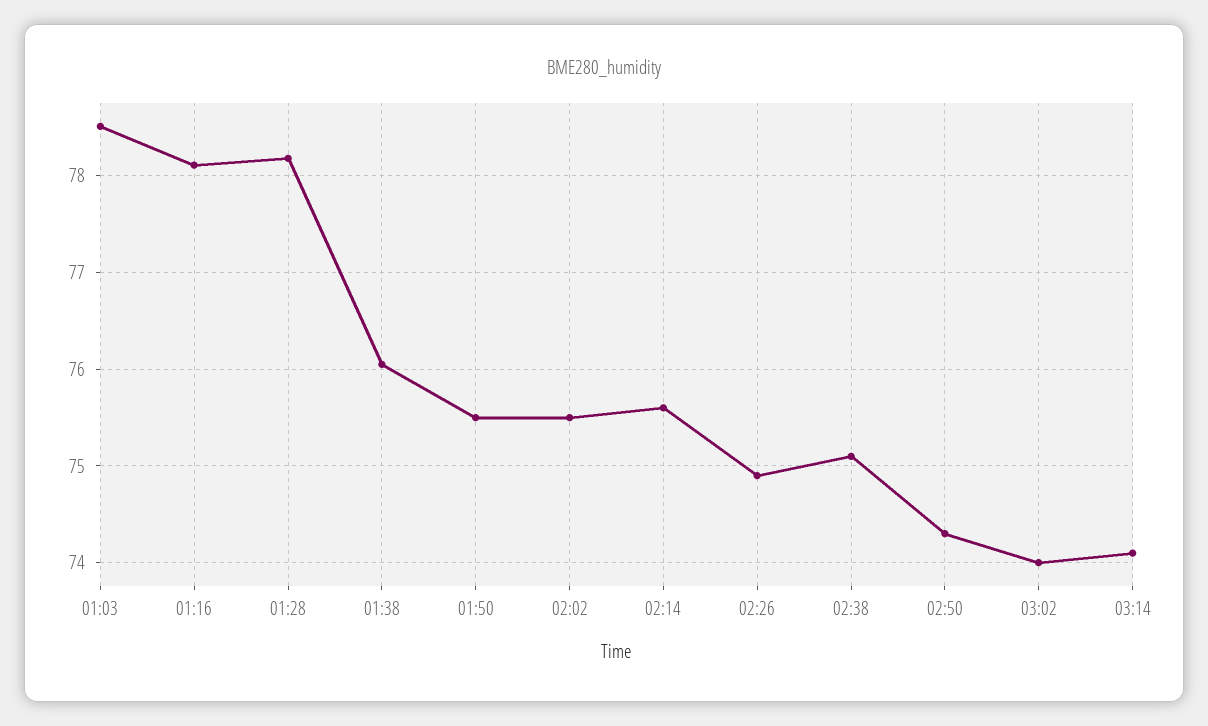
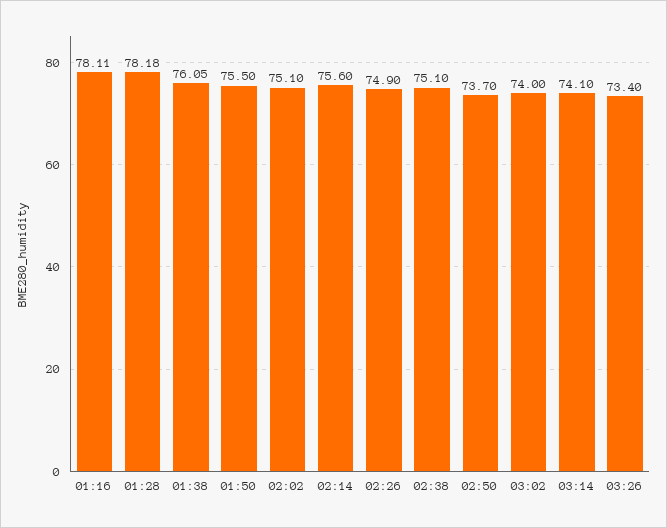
01:03: 78.5 -> none
02:02: 75.5 -> 75.1
02:50: 74.3 -> 73.7
03:26: none -> 73.4

